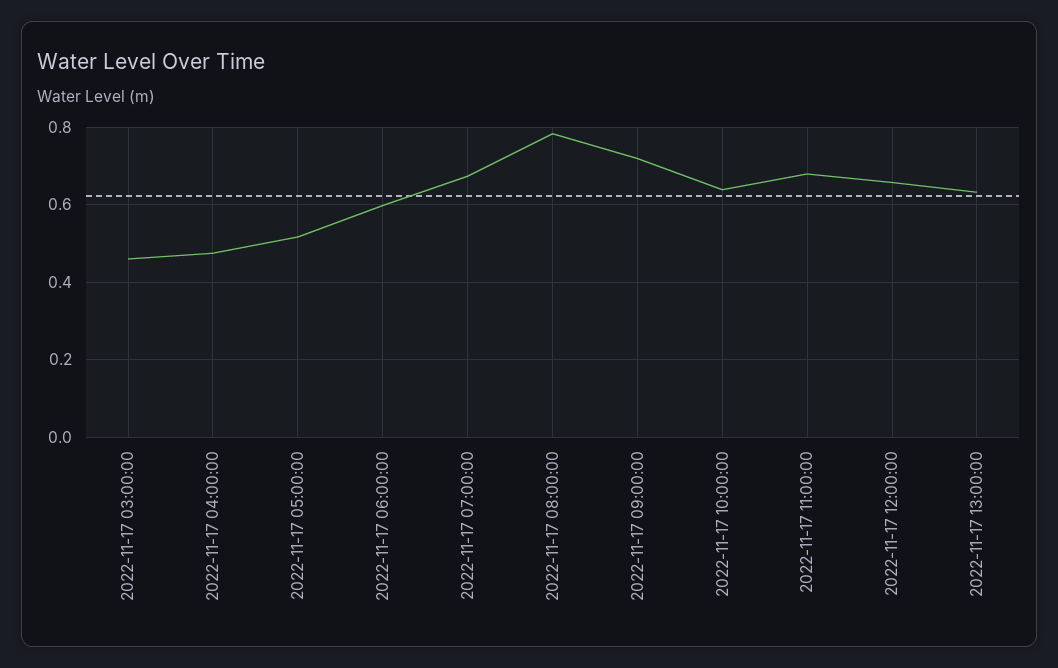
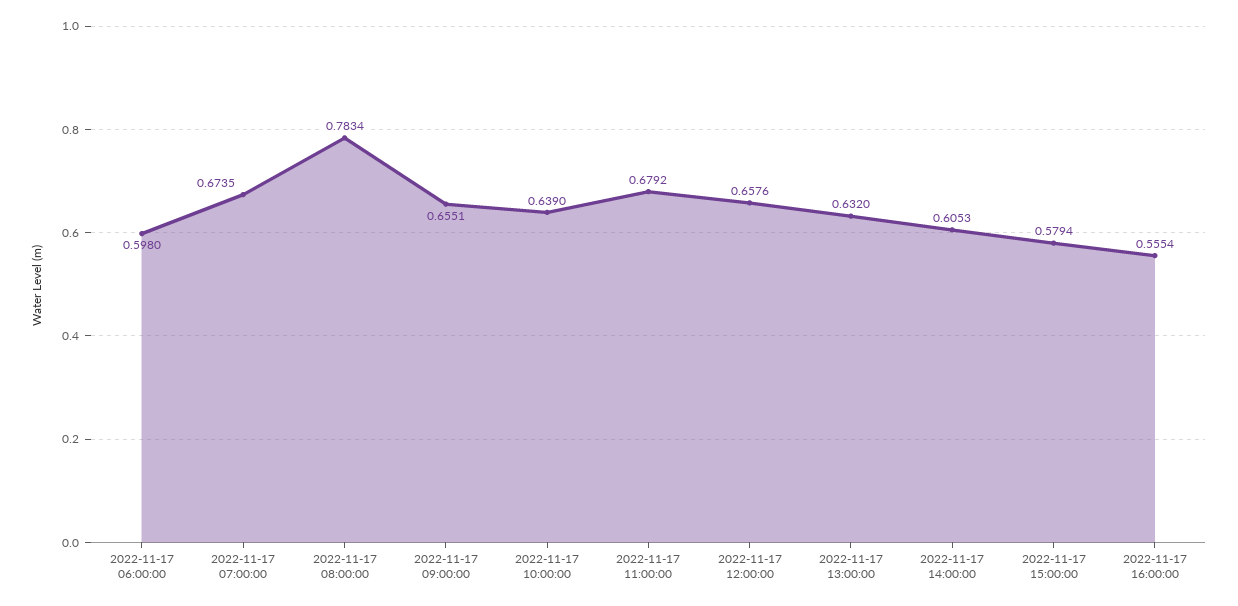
2022-11-17 03:00:00: 0.46 -> none
2022-11-17 04:00:00: 0.48 -> none
2022-11-17 05:00:00: 0.52 -> none
2022-11-17 09:00:00: 0.72 -> 0.6551
2022-11-17 14:00:00: none -> 0.6053
2022-11-17 15:00:00: none -> 0.5794
2022-11-17 16:00:00: none -> 0.5554

